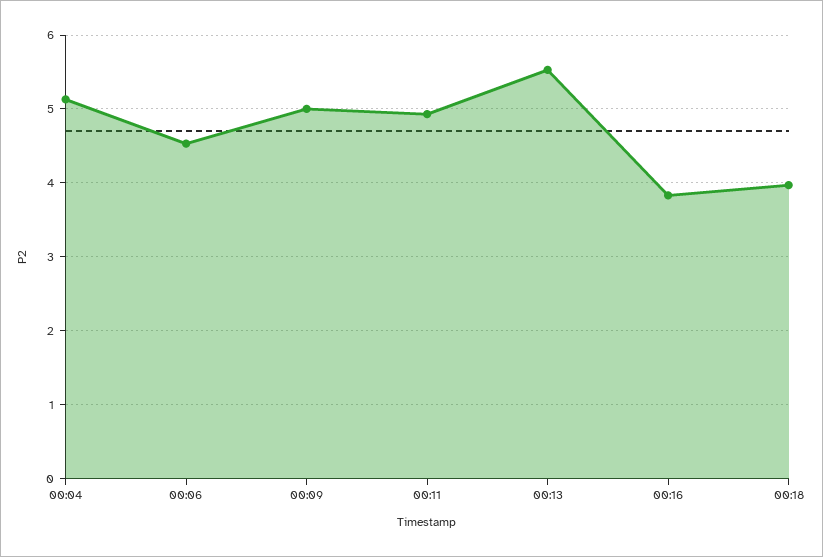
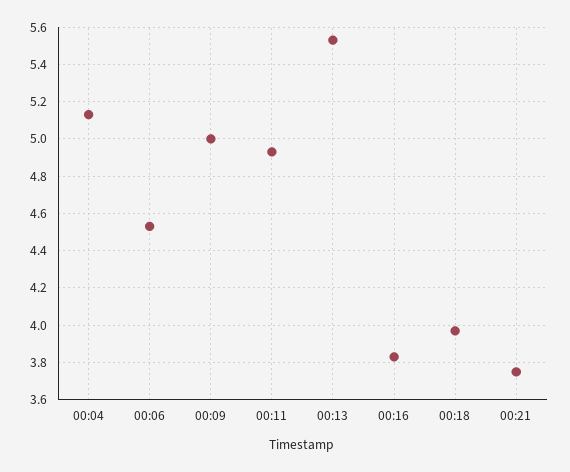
00:21: none -> 3.75

